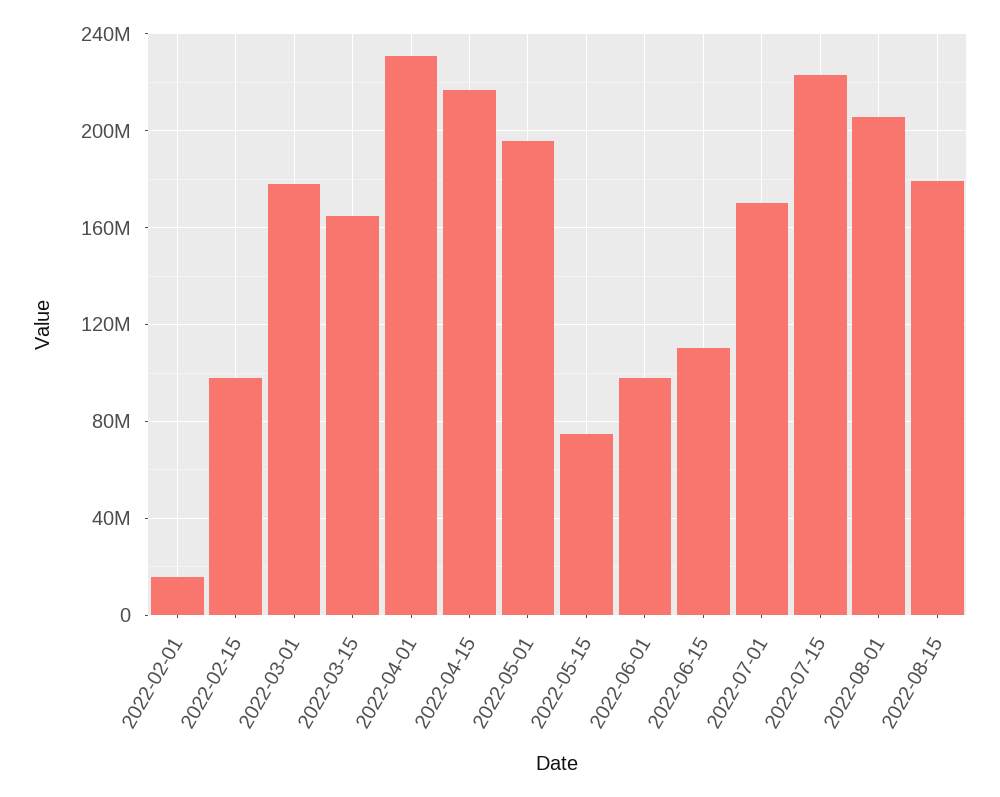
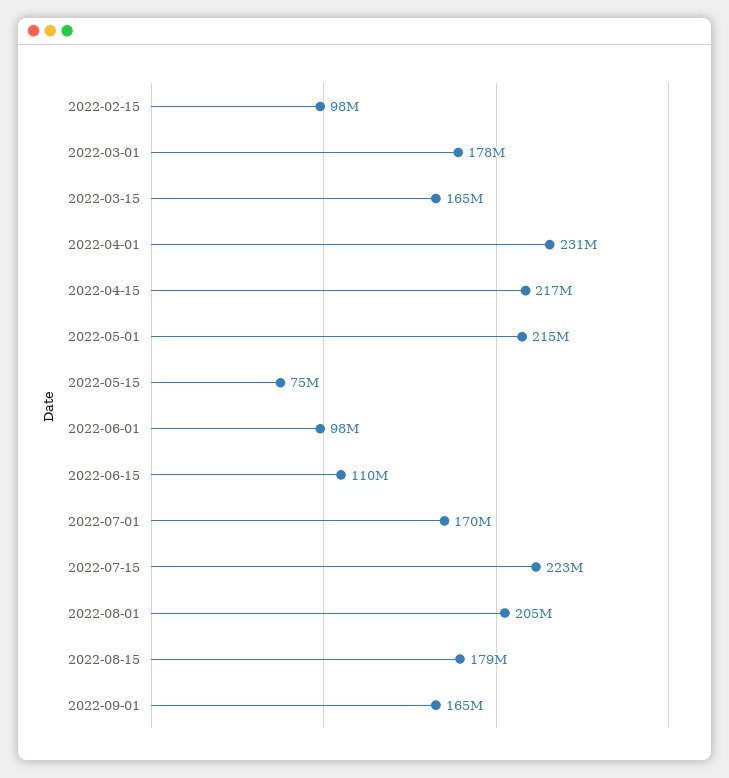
2022-02-01: 15000000 -> none
2022-05-01: 195000000 -> 215000000
2022-09-01: none -> 165000000

